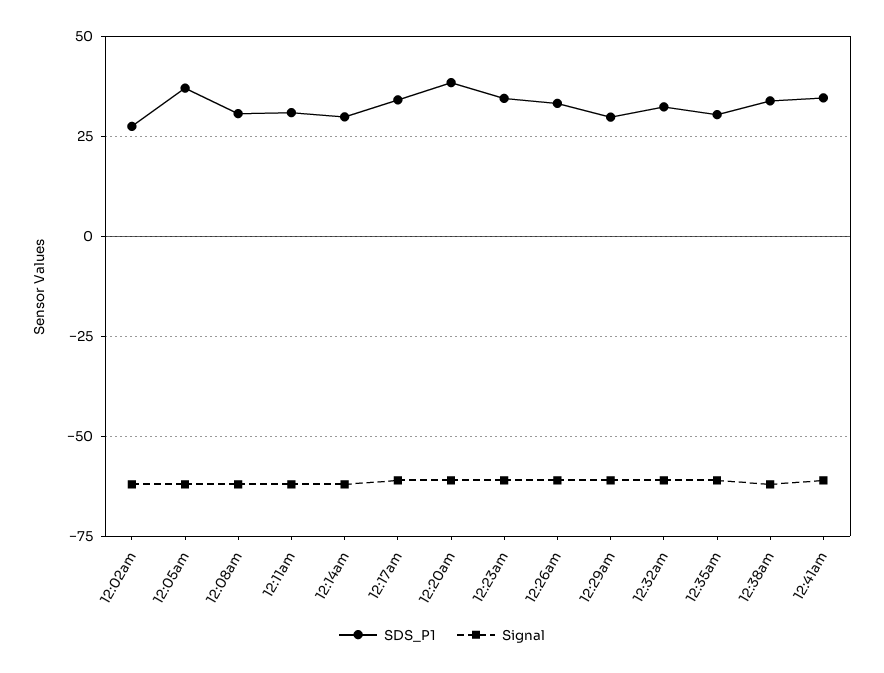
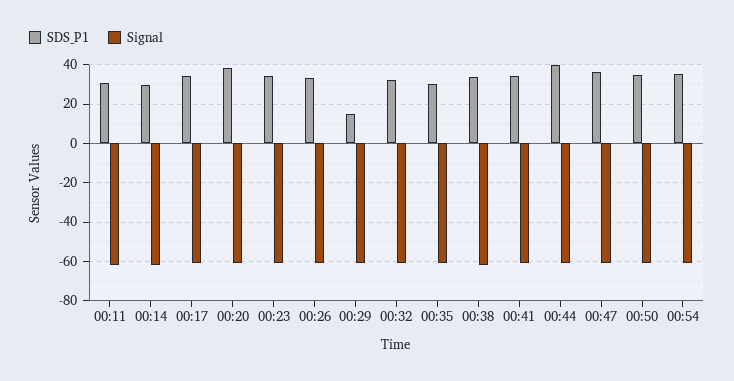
SDS_P1, 12:02am: 27.5 -> none
Signal, 12:02am: -62.5 -> none
SDS_P1, 12:05am: 37.5 -> none
Signal, 12:05am: -62.5 -> none
SDS_P1, 12:08am: 30 -> none
Signal, 12:08am: -62.5 -> none
SDS_P1, 12:29am: 30 -> 15
SDS_P1, 00:44: none -> 40
Signal, 00:44: none -> -60
SDS_P1, 00:47: none -> 35
Signal, 00:47: none -> -60
SDS_P1, 00:50: none -> 35
Signal, 00:50: none -> -60
SDS_P1, 00:54: none -> 35
Signal, 00:54: none -> -60

